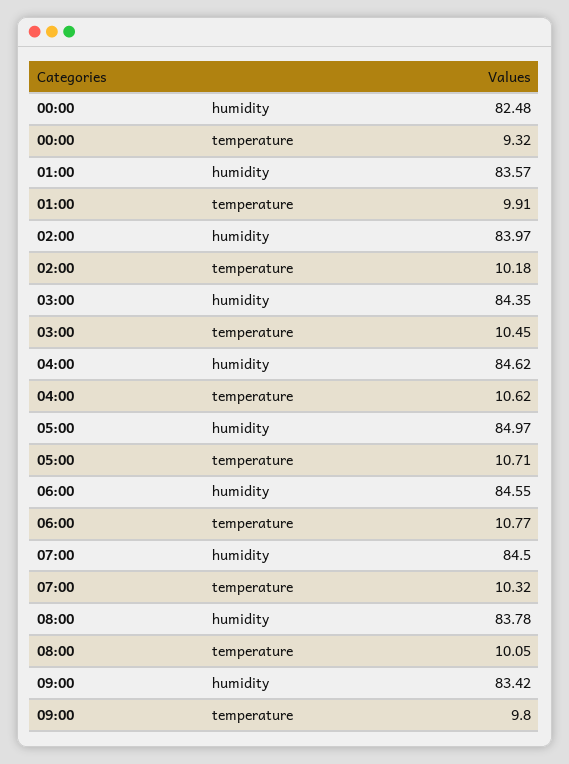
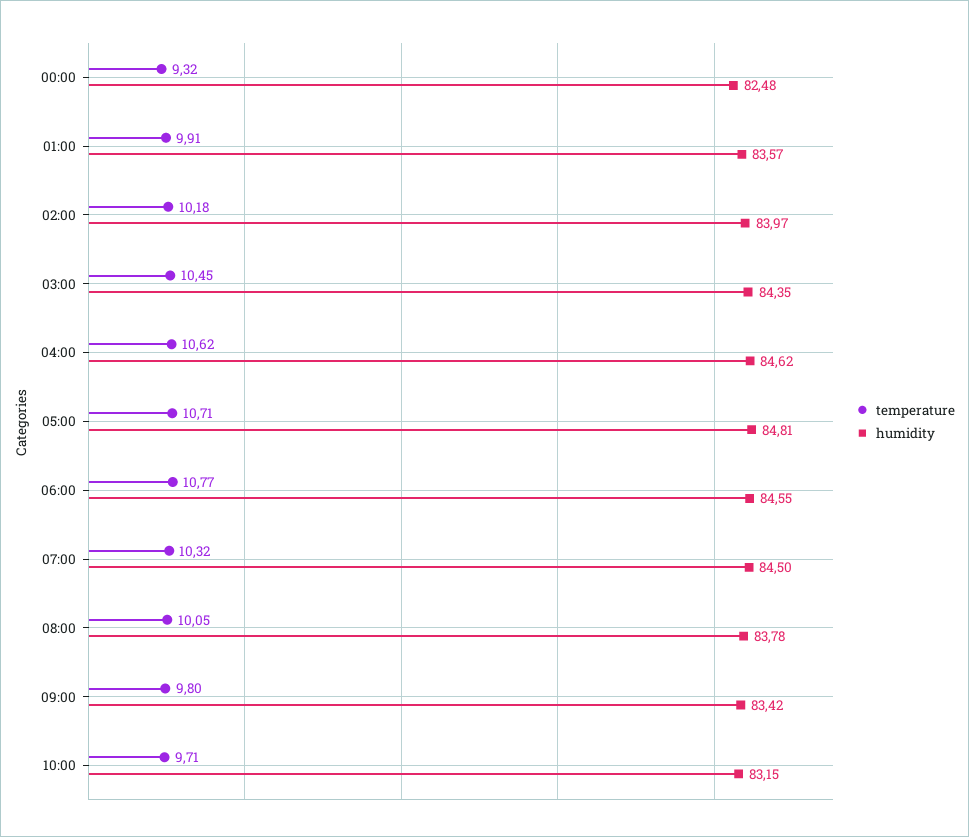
humidity, 05:00: 84.97 -> 84.81
temperature, 10:00: none -> 9.71
humidity, 10:00: none -> 83.15

